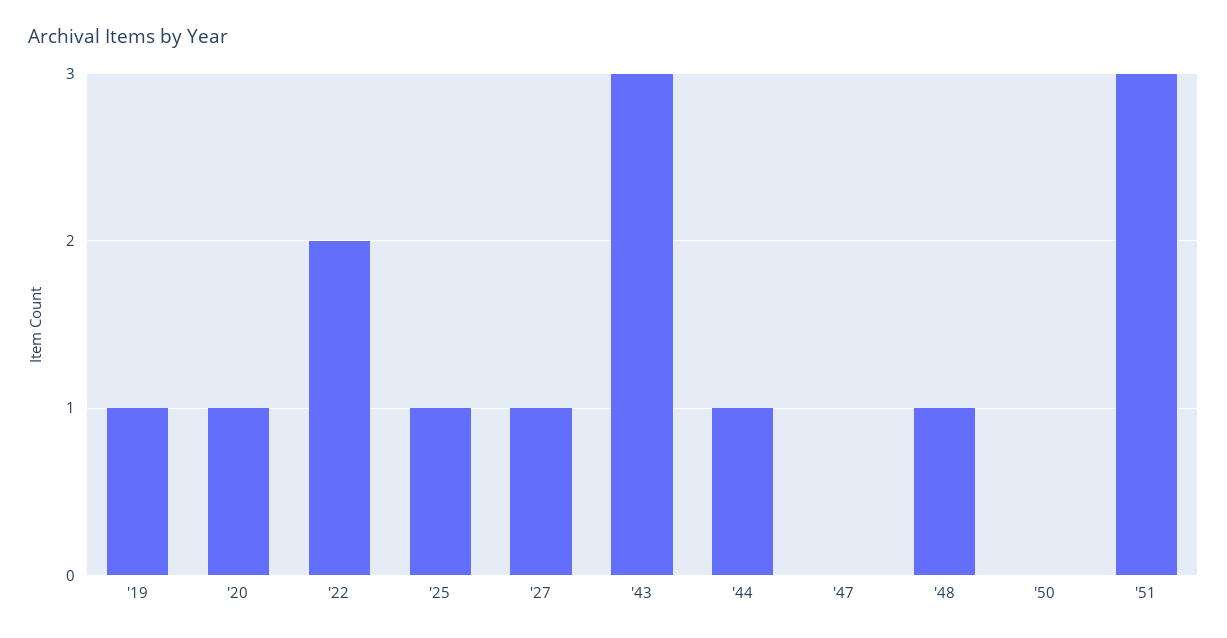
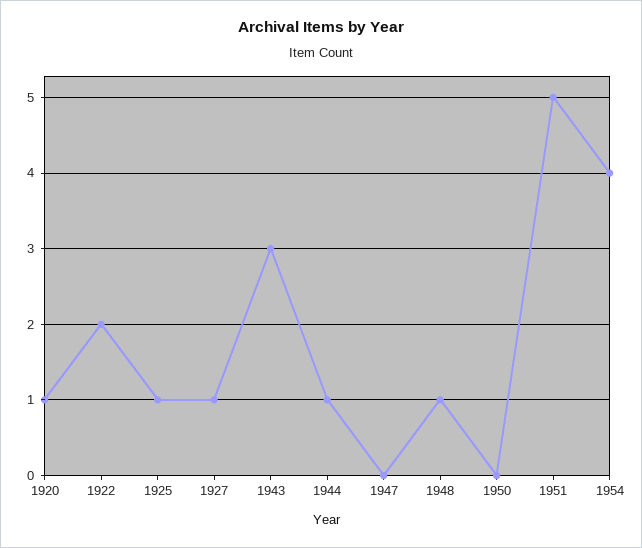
'19: 1 -> none
'51: 3 -> 5
1954: none -> 4

